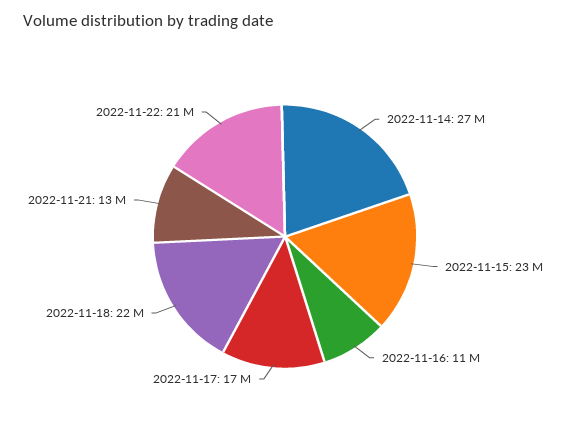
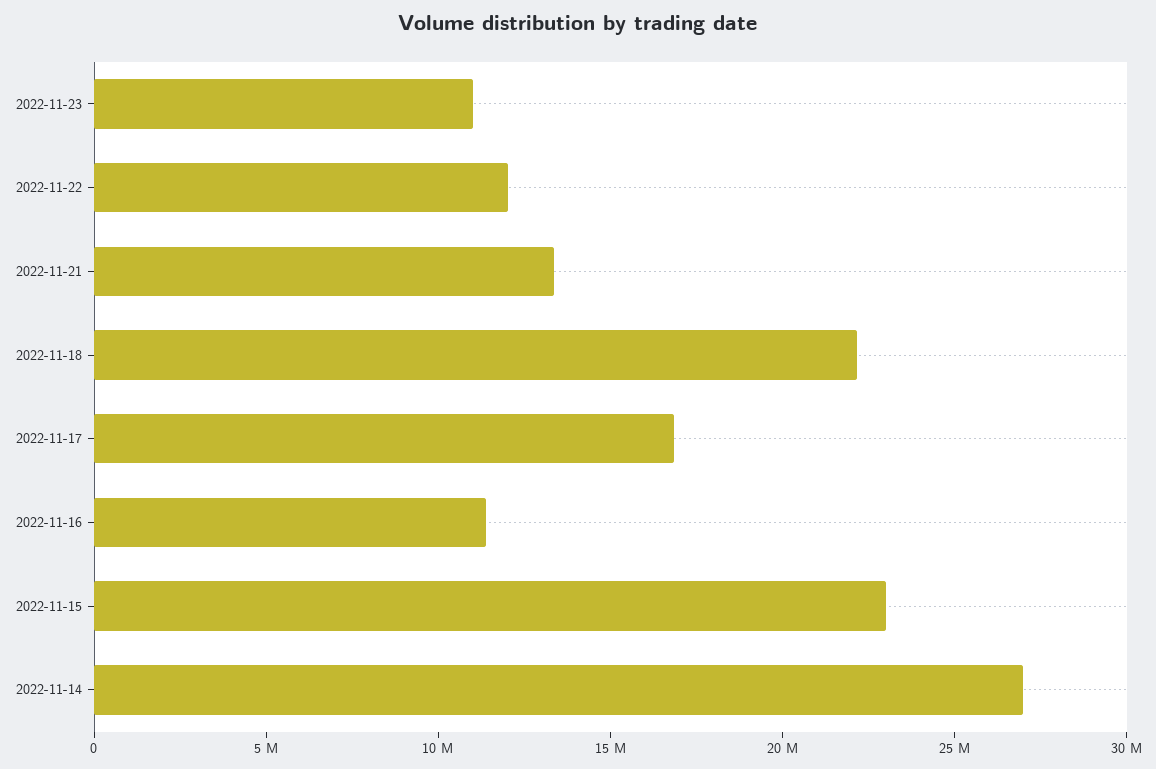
2022-11-22: 21000000 -> 12000000
2022-11-23: none -> 11000000

